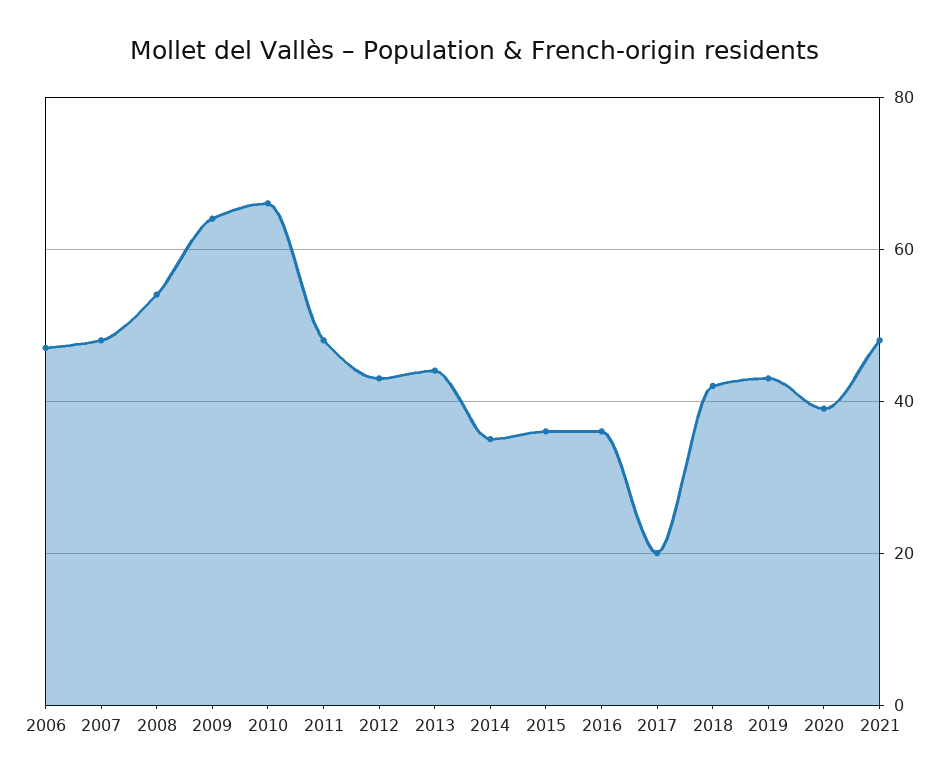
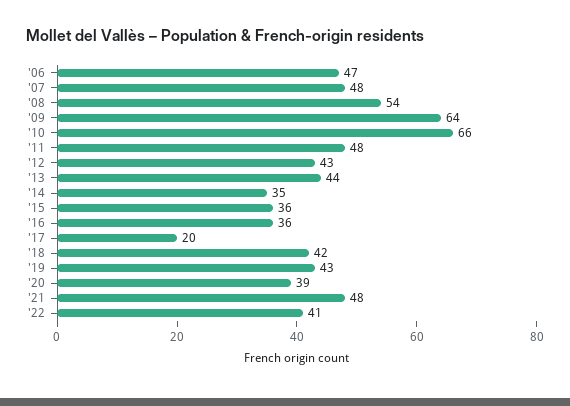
'22: none -> 41

